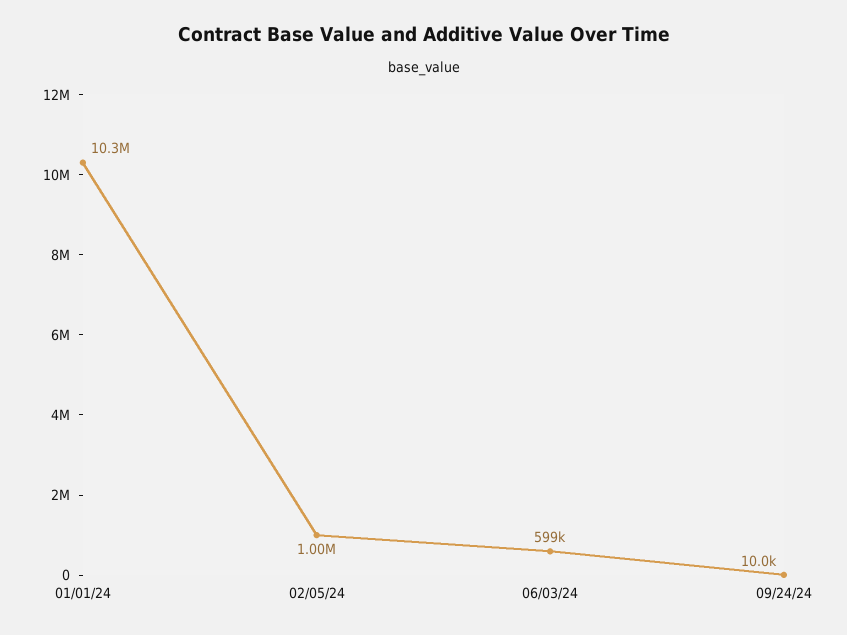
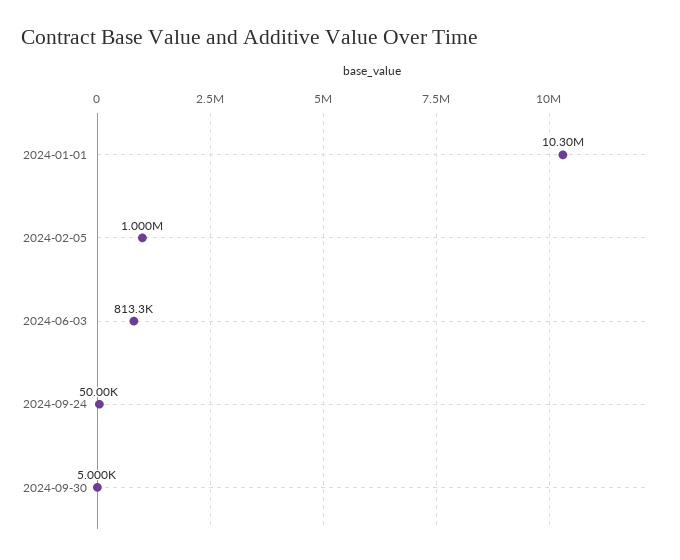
06/03/24: 599000 -> 813300
09/24/24: 10000 -> 50000
2024-09-30: none -> 5000

